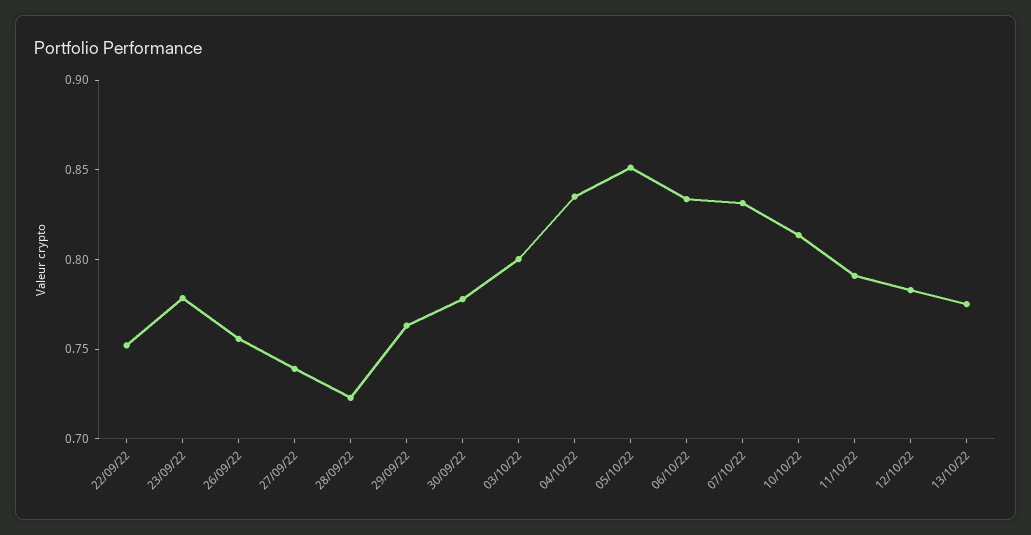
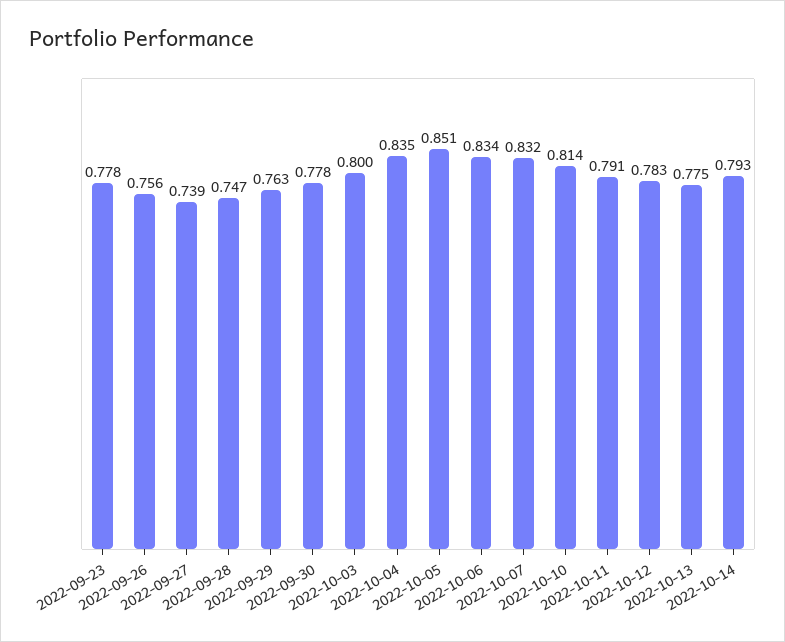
22/09/22: 0.75 -> none
28/09/22: 0.72 -> 0.747
2022-10-14: none -> 0.793

